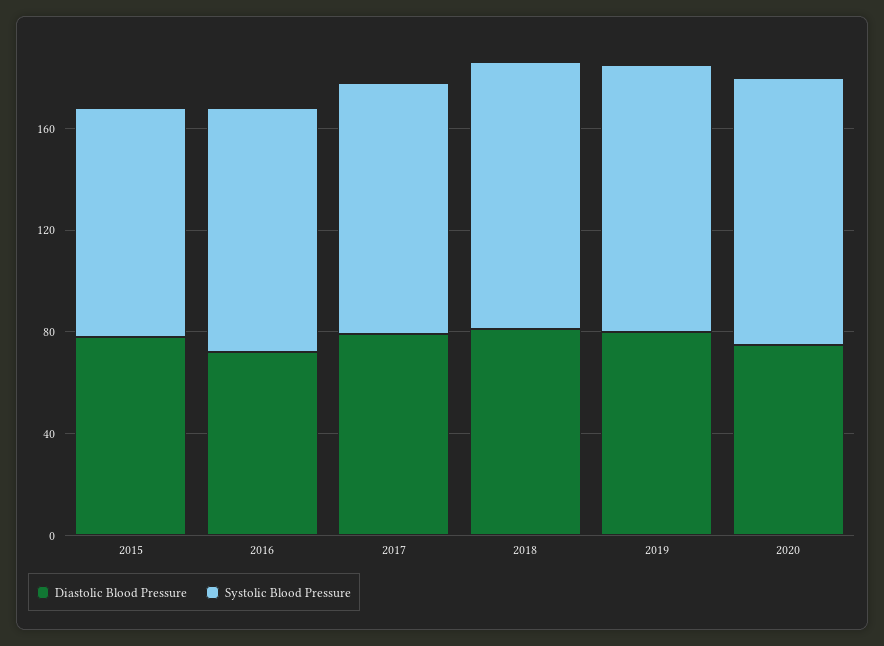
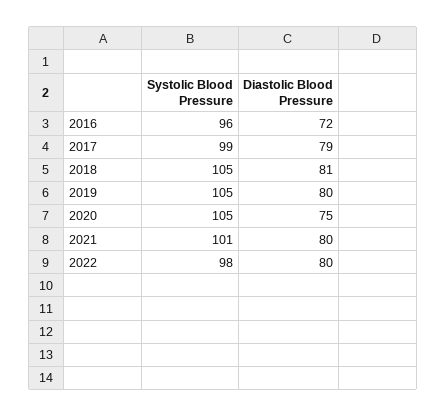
Diastolic Blood Pressure, 2015: 80 -> none
Systolic Blood Pressure, 2015: 90 -> none
Systolic Blood Pressure, 2021: none -> 101
Diastolic Blood Pressure, 2021: none -> 80
Systolic Blood Pressure, 2022: none -> 98
Diastolic Blood Pressure, 2022: none -> 80

